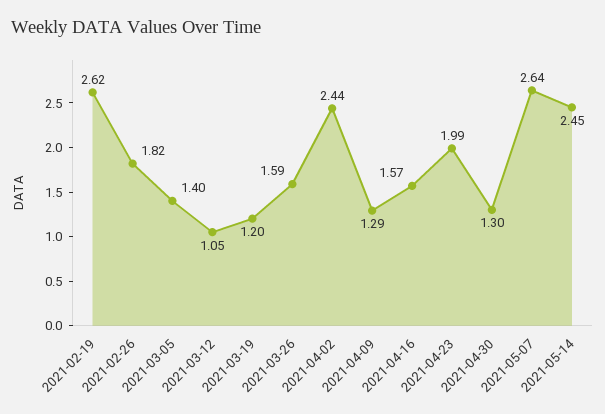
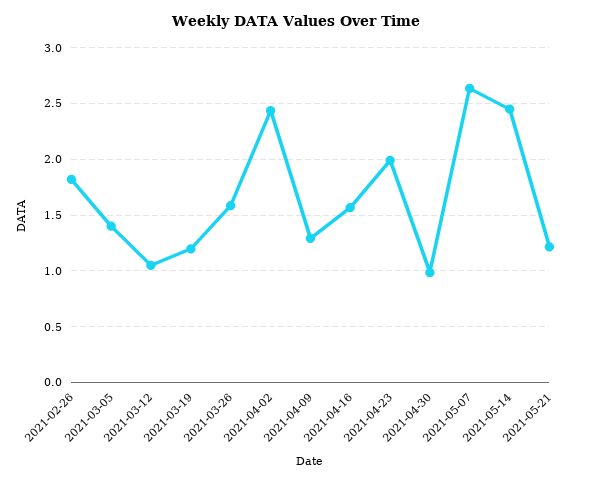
2021-02-19: 2.62 -> none
2021-04-30: 1.3 -> 1
2021-05-21: none -> 1.2

